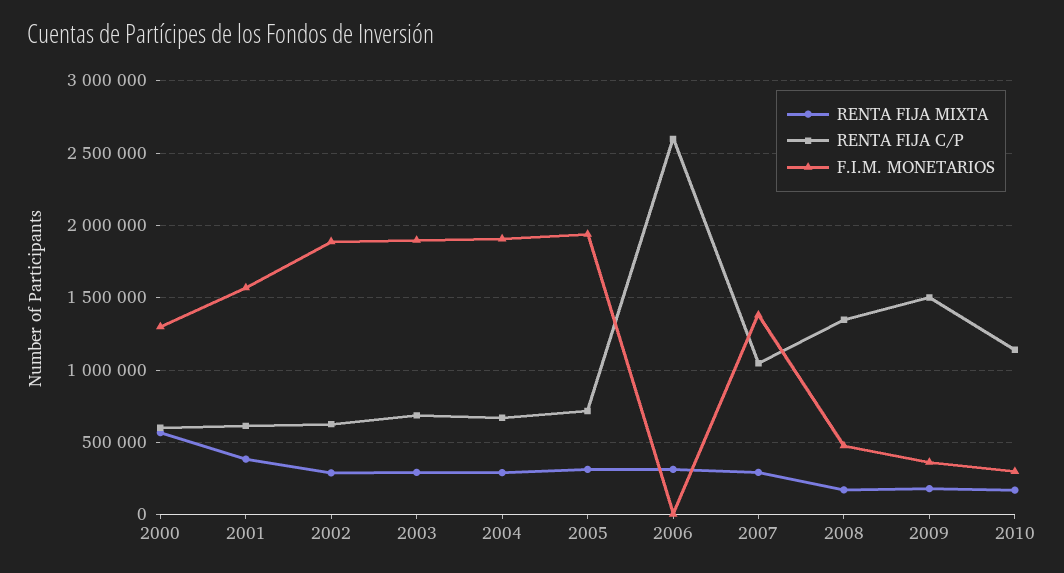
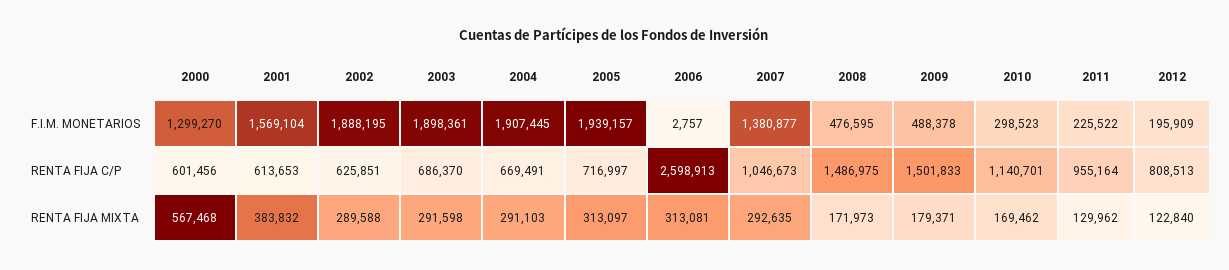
RENTA FIJA C/P, 2008: 1350000 -> 1486975
F.I.M. MONETARIOS, 2009: 350000 -> 488378
F.I.M. MONETARIOS, 2011: none -> 225522
F.I.M. MONETARIOS, 2012: none -> 195909
RENTA FIJA C/P, 2011: none -> 955164
RENTA FIJA C/P, 2012: none -> 808513
RENTA FIJA MIXTA, 2011: none -> 129962
RENTA FIJA MIXTA, 2012: none -> 122840

